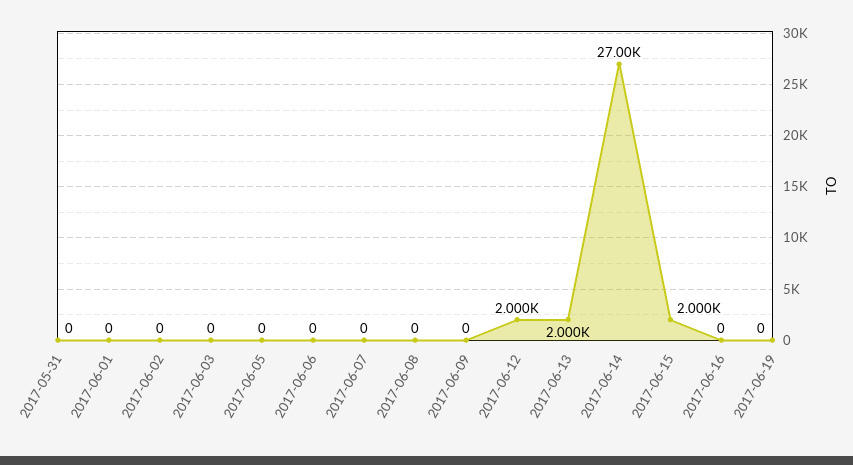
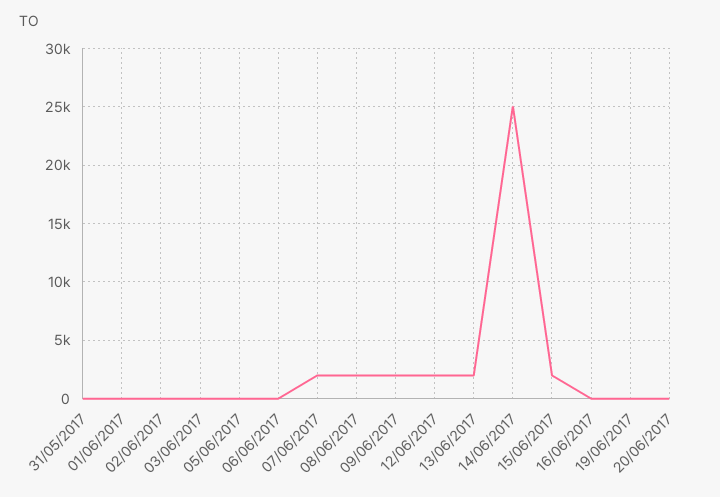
2017-06-07: 0 -> 2000
2017-06-08: 0 -> 2000
2017-06-09: 0 -> 2000
2017-06-14: 27000 -> 25000
20/06/2017: none -> 0

